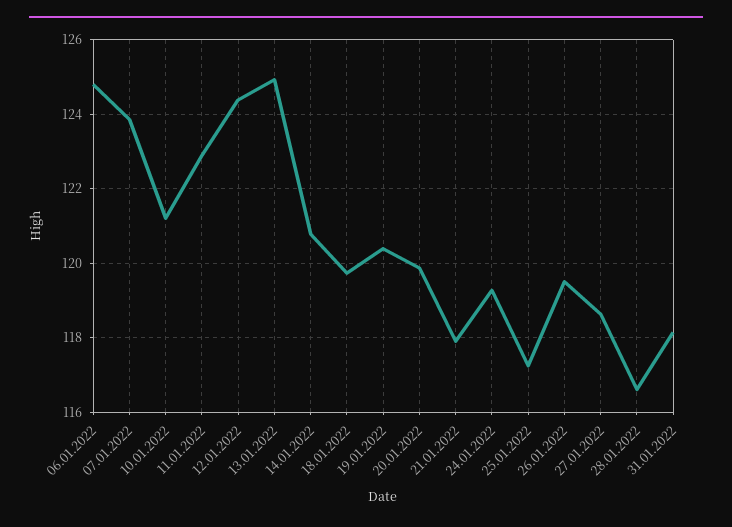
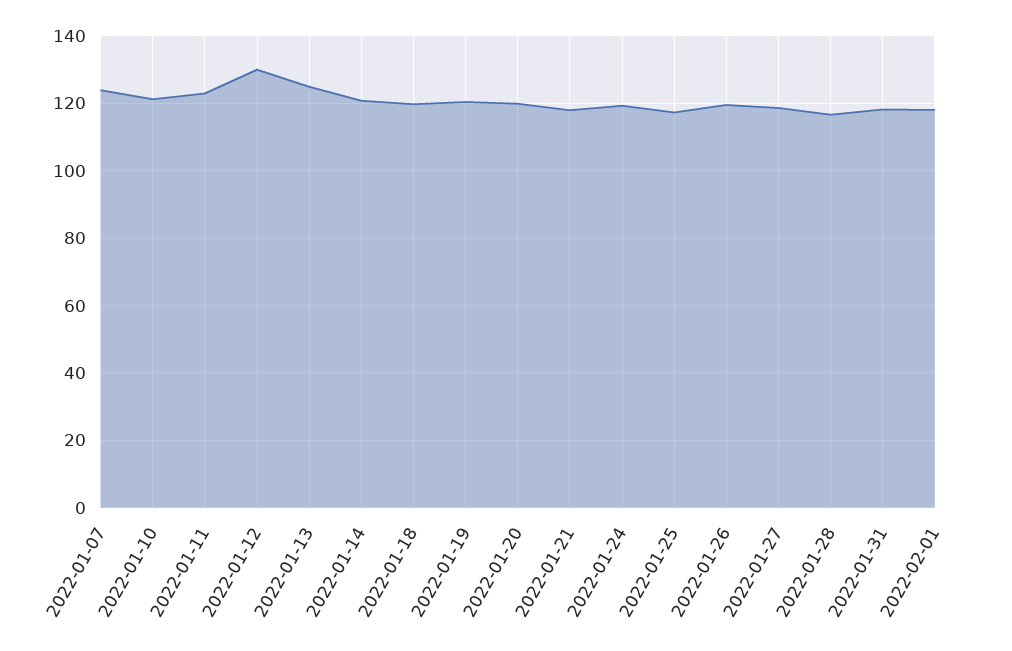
06.01.2022: 124.8 -> none
12.01.2022: 124.4 -> 130
2022-02-01: none -> 118

